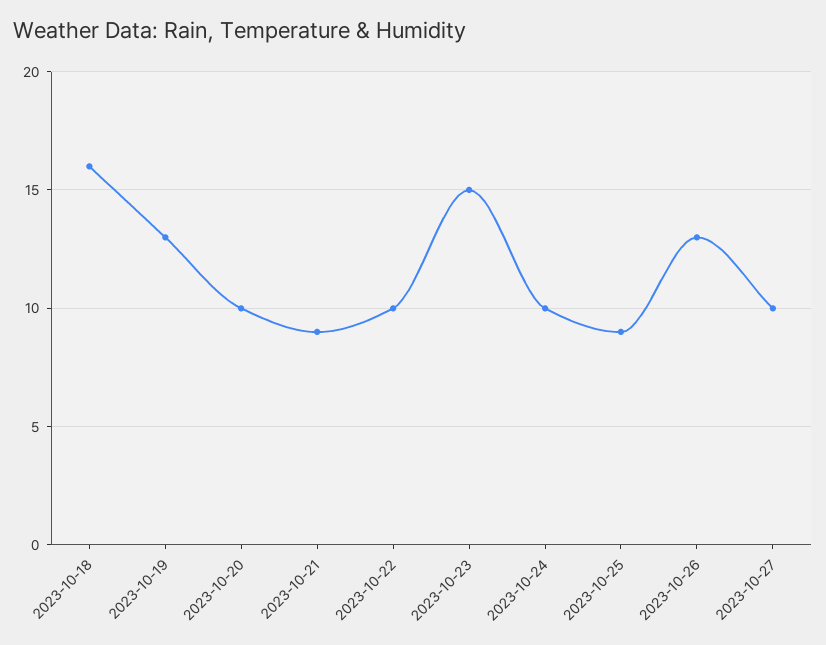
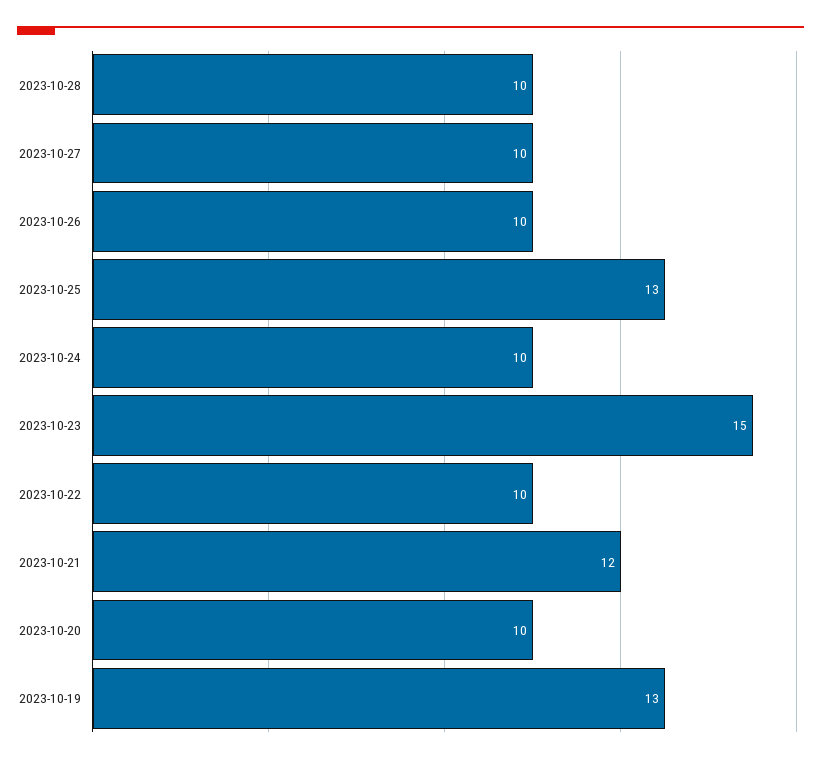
2023-10-18: 16 -> none
2023-10-21: 9 -> 12
2023-10-25: 9 -> 13
2023-10-26: 13 -> 10
2023-10-28: none -> 10

